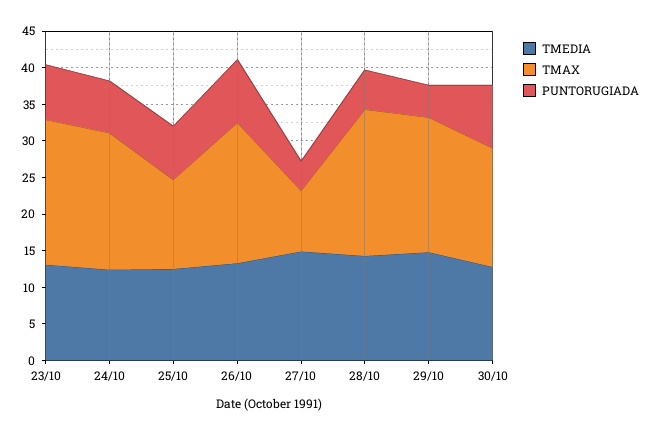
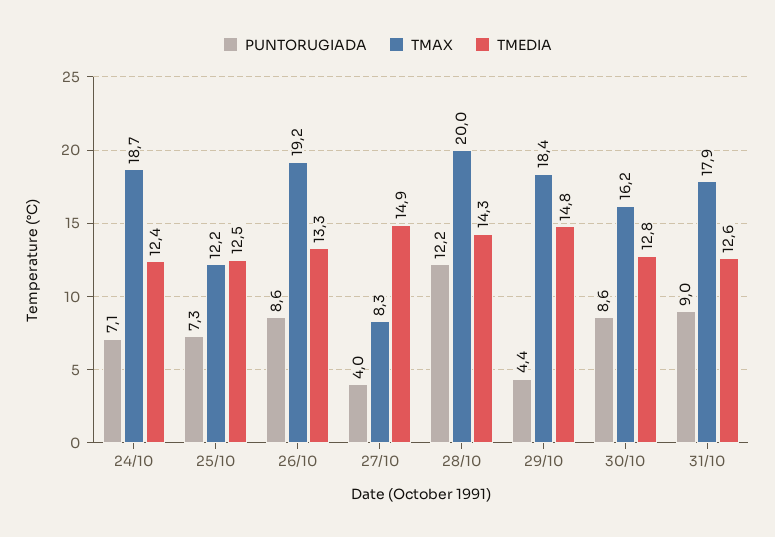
TMEDIA, 23/10: 12.5 -> none
TMAX, 23/10: 20 -> none
PUNTORUGIADA, 23/10: 7.5 -> none
PUNTORUGIADA, 28/10: 5 -> 12.2
PUNTORUGIADA, 31/10: none -> 9
TMAX, 31/10: none -> 17.9
TMEDIA, 31/10: none -> 12.6

